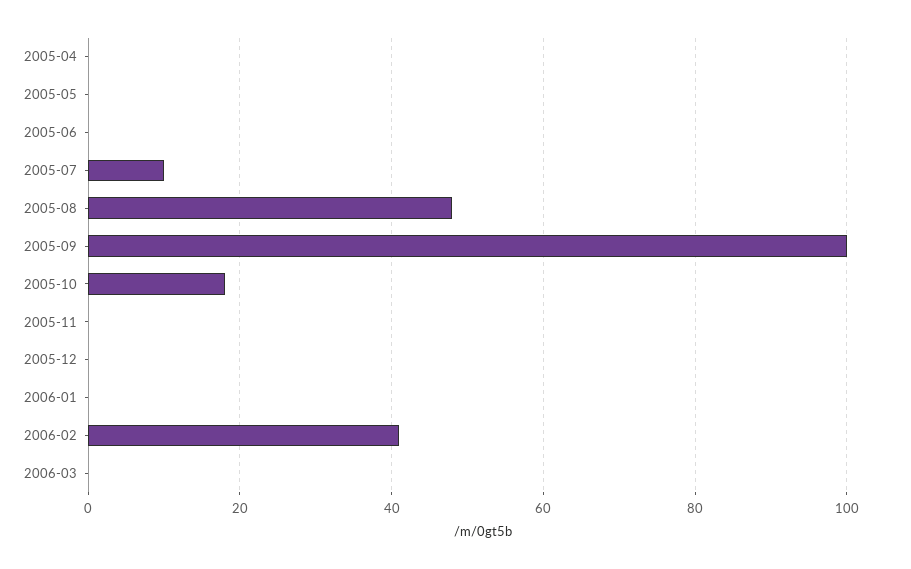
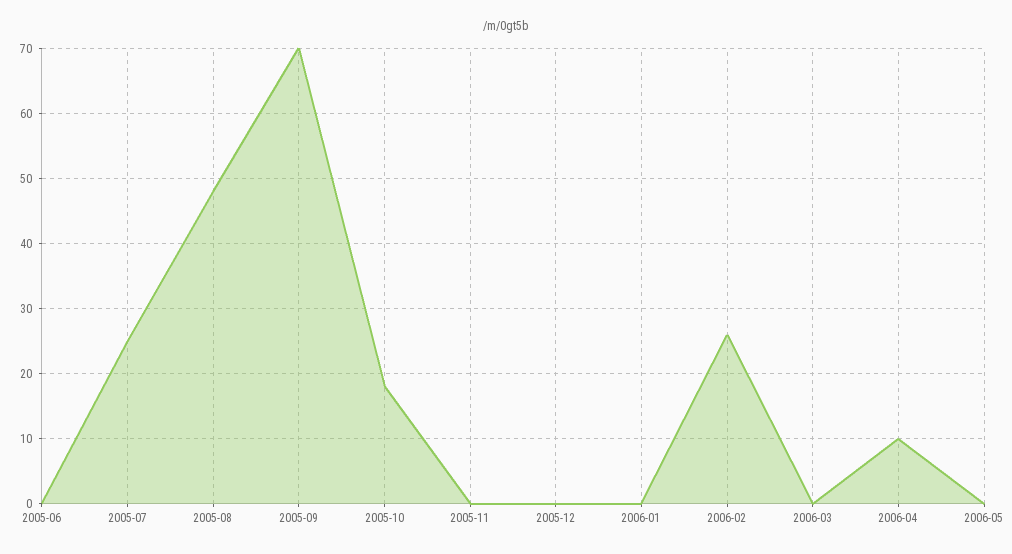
2005-04: 0 -> none
2005-05: 0 -> none
2005-07: 10 -> 25
2005-09: 100 -> 70
2006-02: 40 -> 26
2006-04: none -> 10
2006-05: none -> 0

